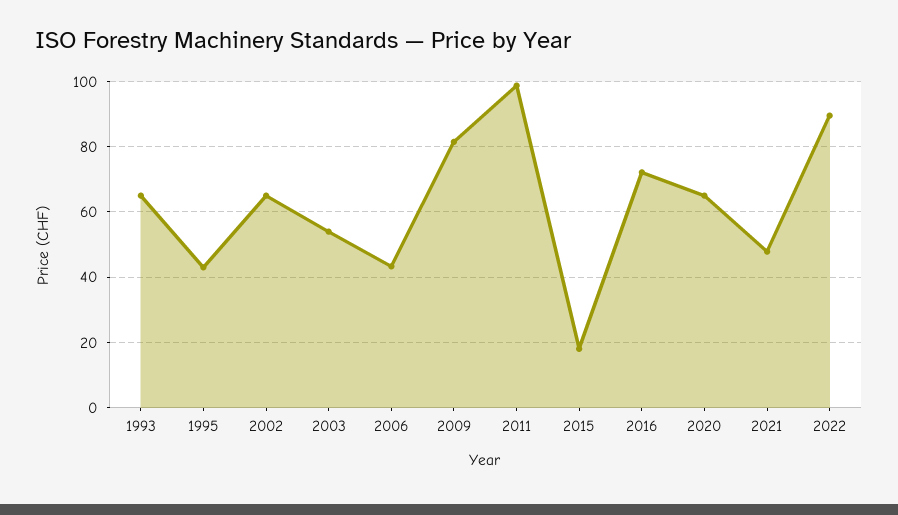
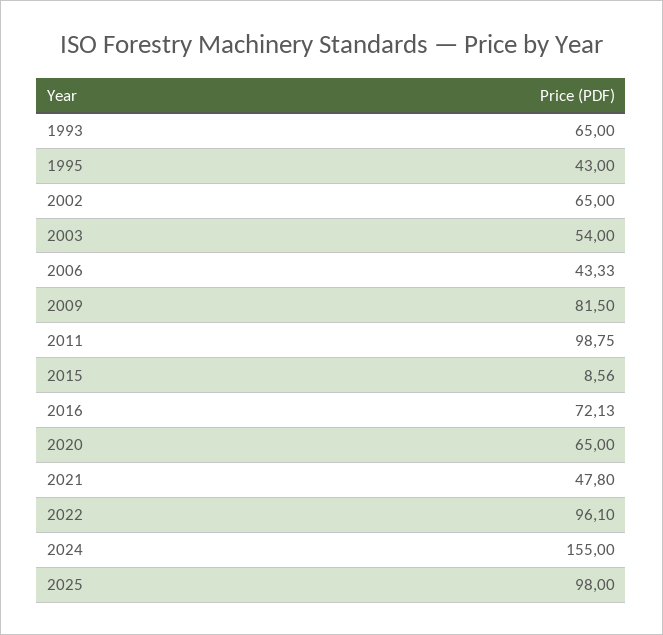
2015: 18 -> 8.56
2022: 90 -> 96.1
2024: none -> 155
2025: none -> 98

